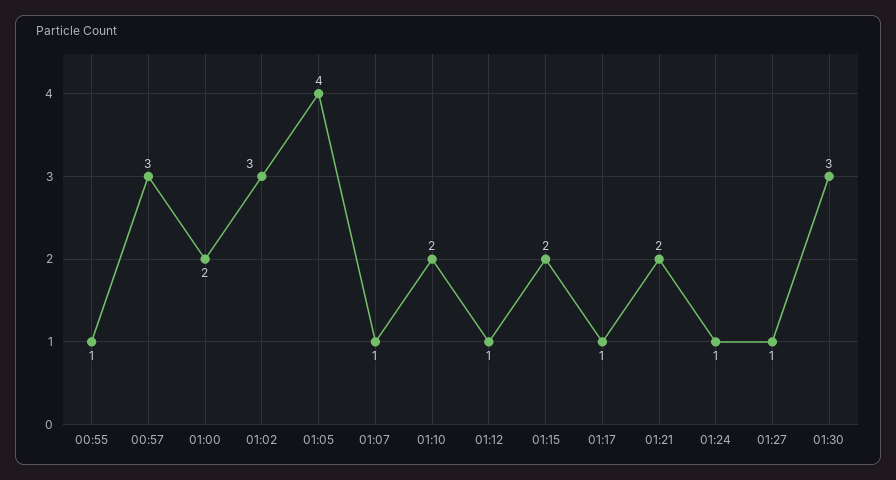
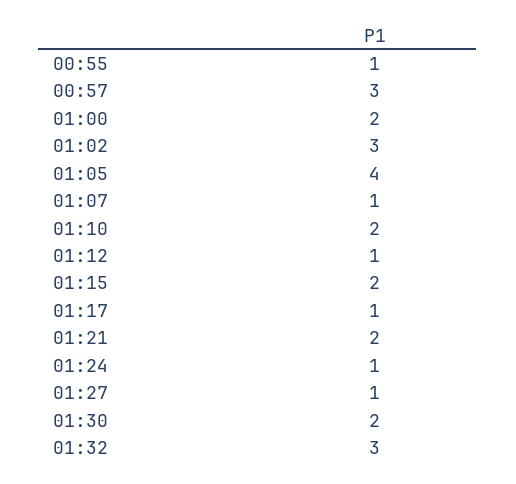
01:30: 3 -> 2
01:32: none -> 3

